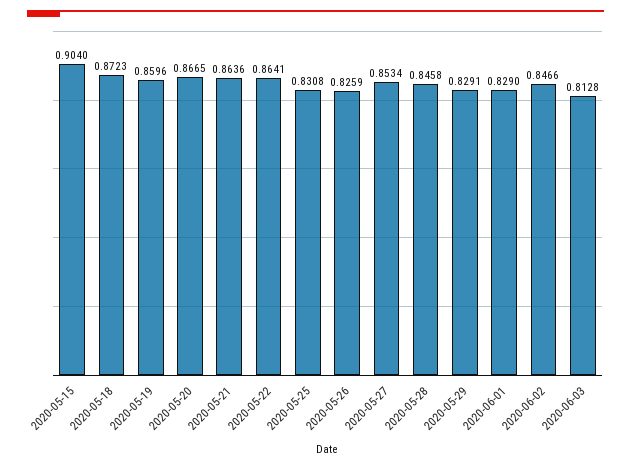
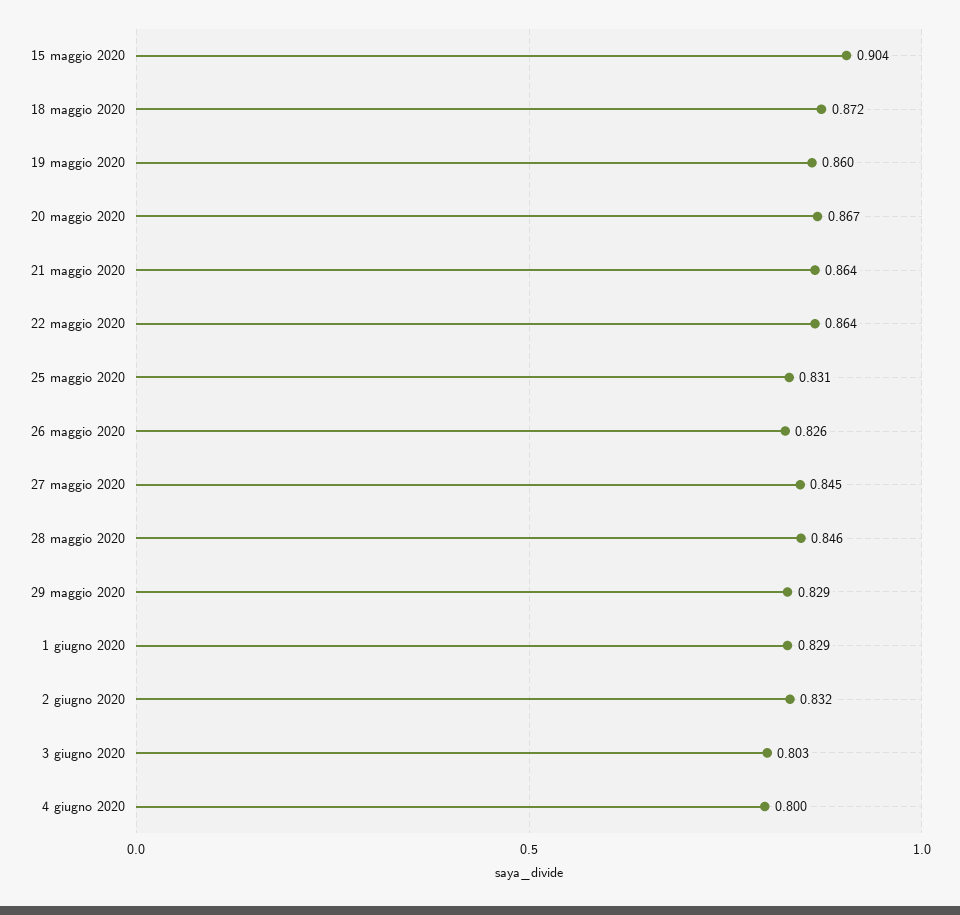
2020-05-27: 0.8534 -> 0.845
2020-06-02: 0.8466 -> 0.832
2020-06-03: 0.8128 -> 0.803
4 giugno 2020: none -> 0.8

